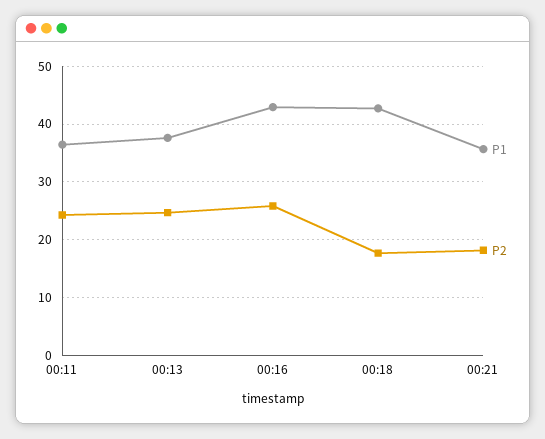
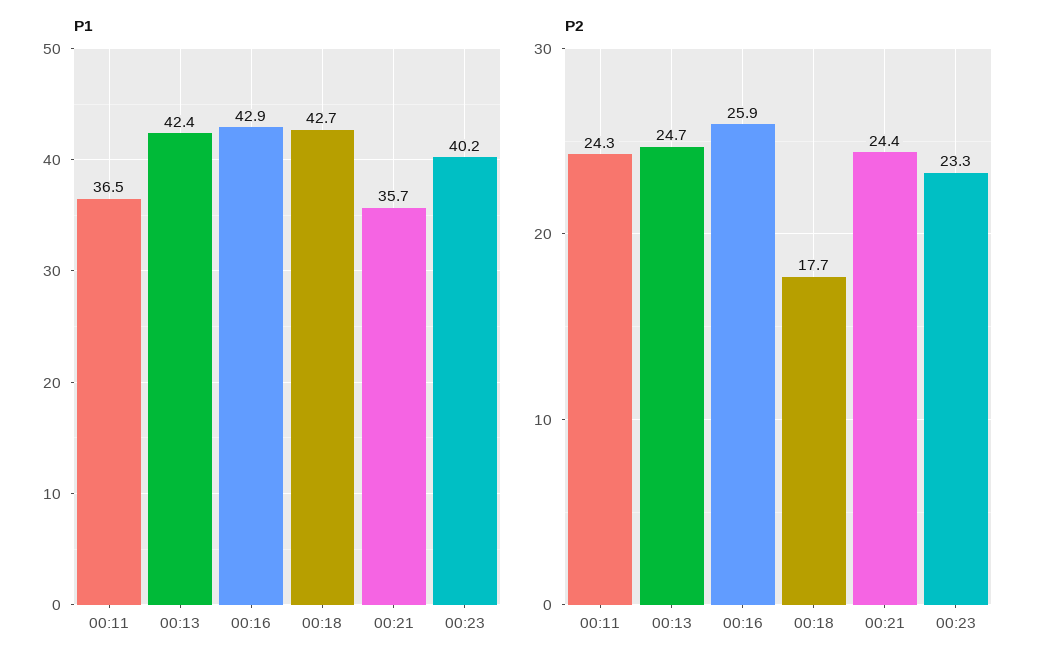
P1, 00:13: 38 -> 42.4
P2, 00:21: 18 -> 24.4
P1, 00:23: none -> 40.2
P2, 00:23: none -> 23.3

